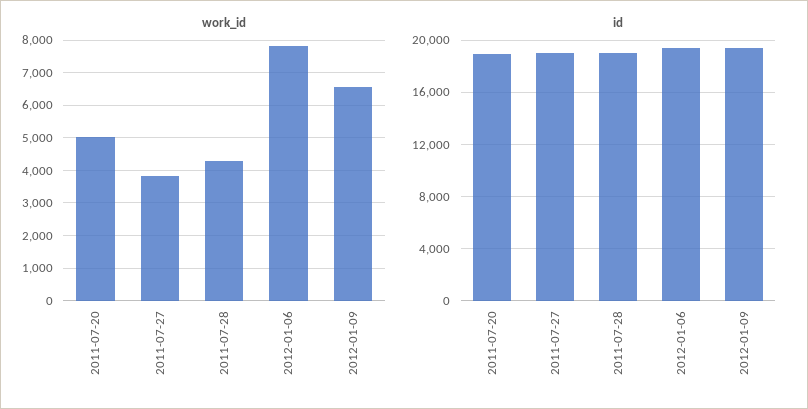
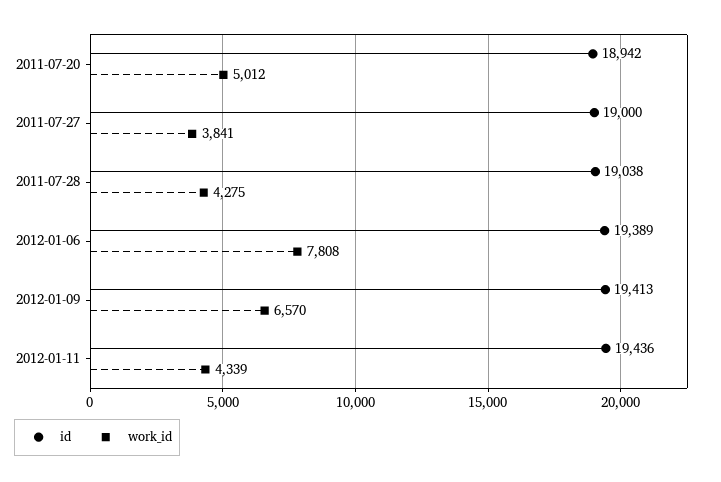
id, 2012-01-11: none -> 19436
work_id, 2012-01-11: none -> 4339

